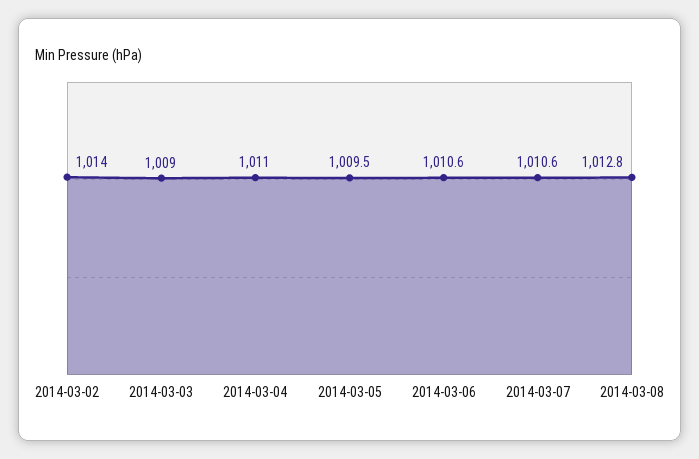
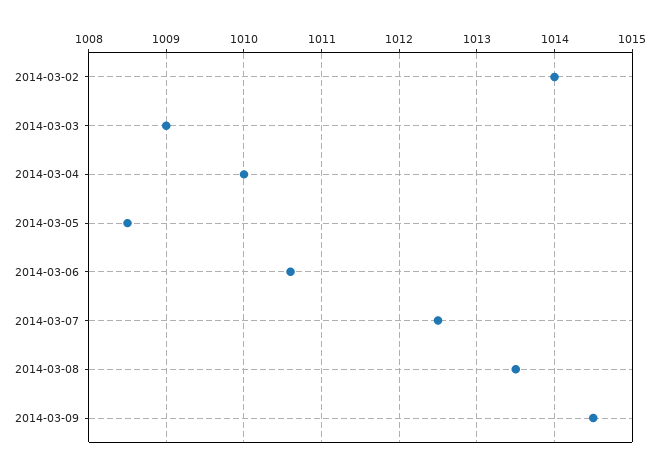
2014-03-04: 1011 -> 1010
2014-03-05: 1009.5 -> 1008.5
2014-03-07: 1010.6 -> 1012.5
2014-03-08: 1012.8 -> 1013.5
2014-03-09: none -> 1014.5

